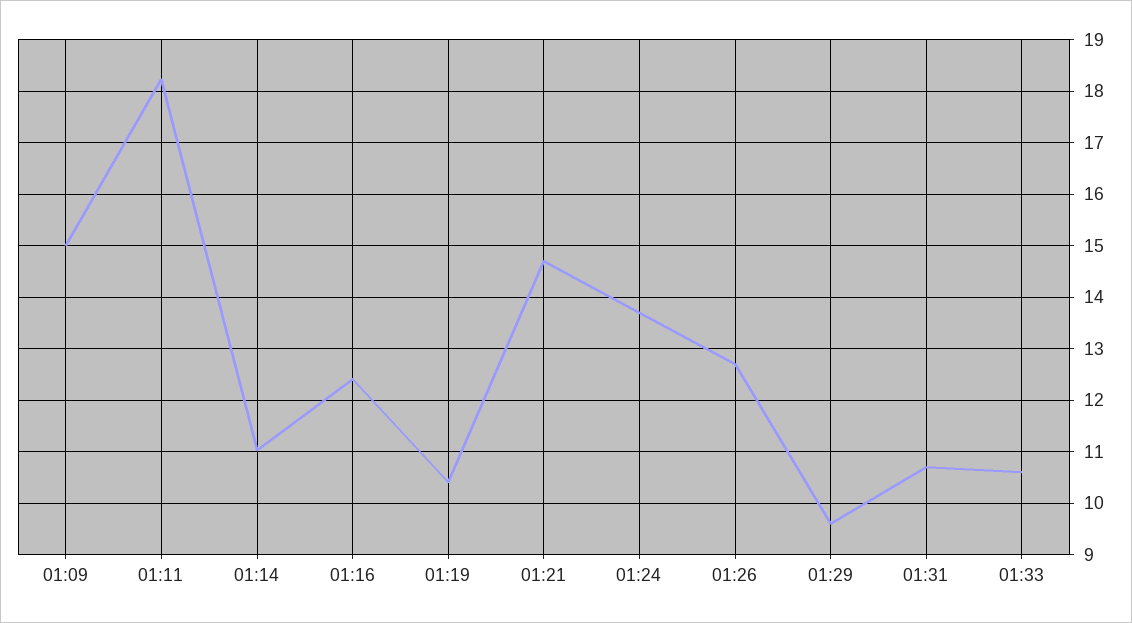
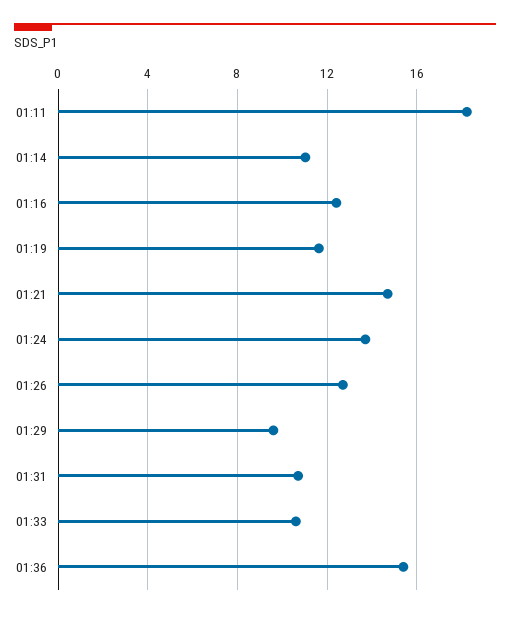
01:09: 15 -> none
01:19: 10.4 -> 11.5
01:36: none -> 15.5

